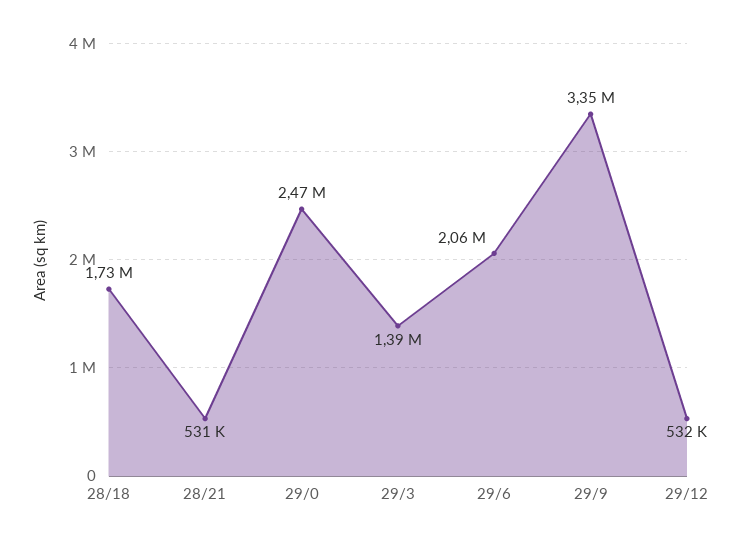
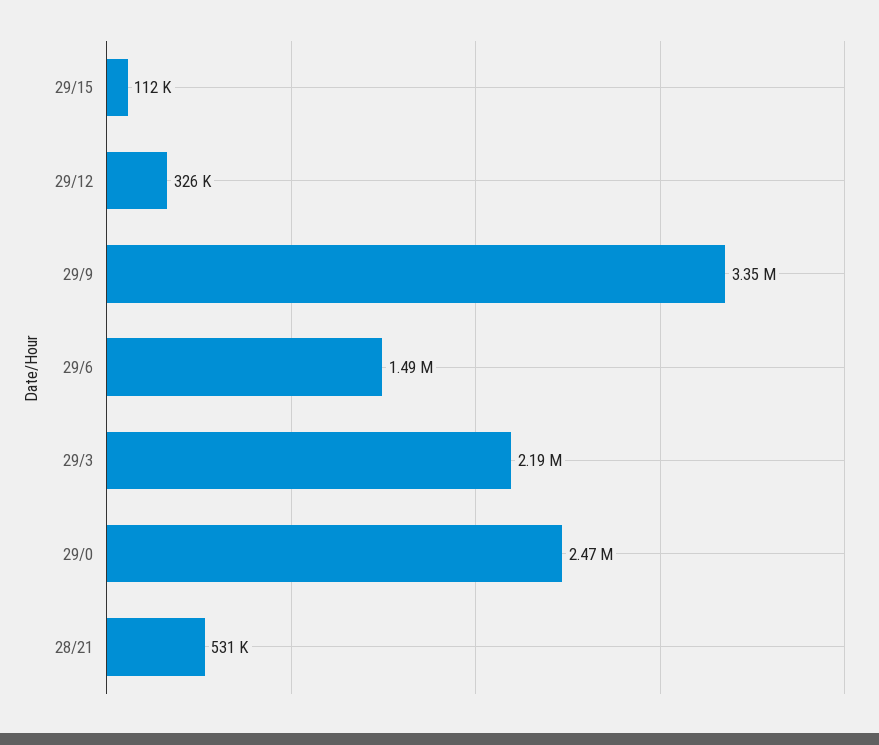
28/18: 1730000 -> none
29/3: 1390000 -> 2190000
29/6: 2060000 -> 1490000
29/12: 532000 -> 326000
29/15: none -> 112000

